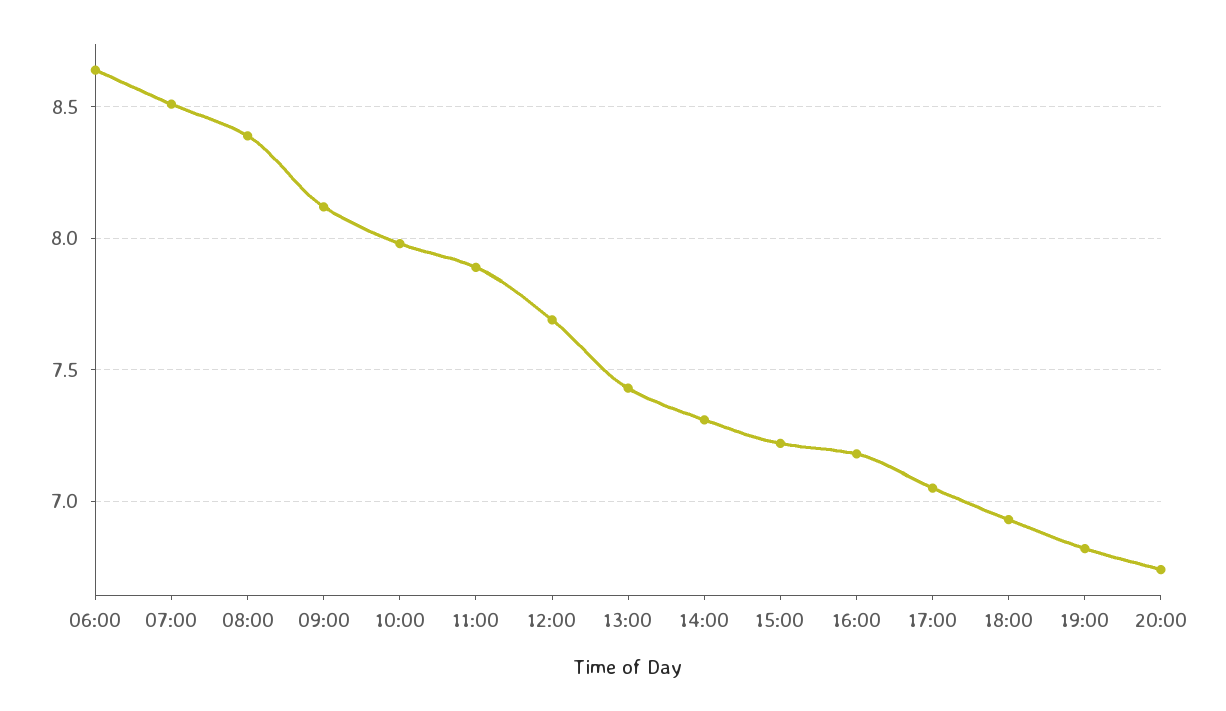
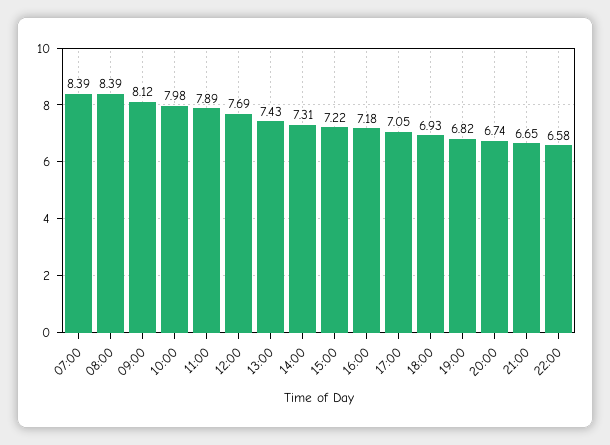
06:00: 8.65 -> none
07:00: 8.5 -> 8.39
21:00: none -> 6.65
22:00: none -> 6.58

